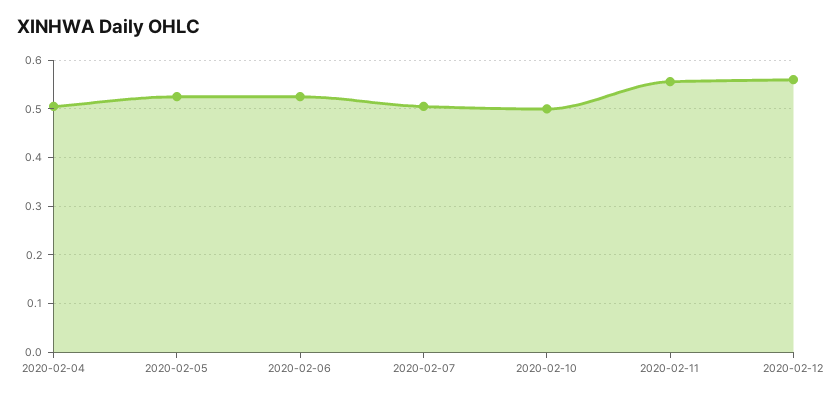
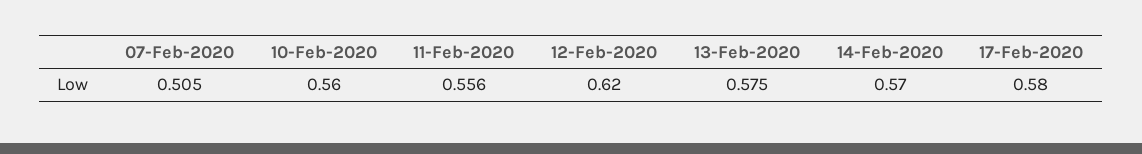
2020-02-04: 0.5 -> none
2020-02-05: 0.52 -> none
2020-02-06: 0.52 -> none
2020-02-10: 0.5 -> 0.56
2020-02-12: 0.56 -> 0.62
13-Feb-2020: none -> 0.575
14-Feb-2020: none -> 0.57
17-Feb-2020: none -> 0.58

